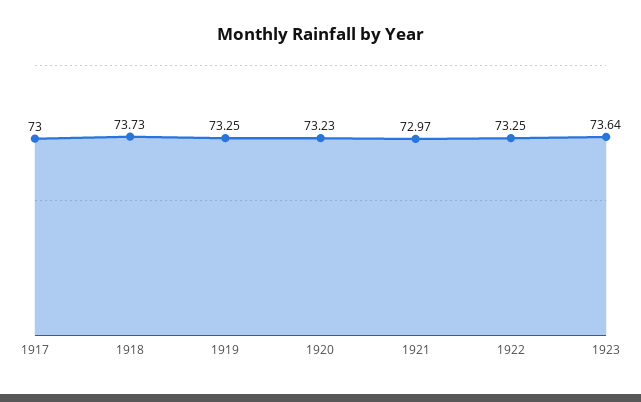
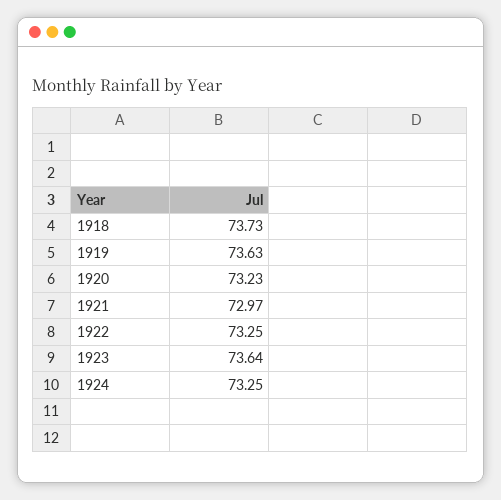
1917: 73 -> none
1919: 73.25 -> 73.63
1924: none -> 73.25

